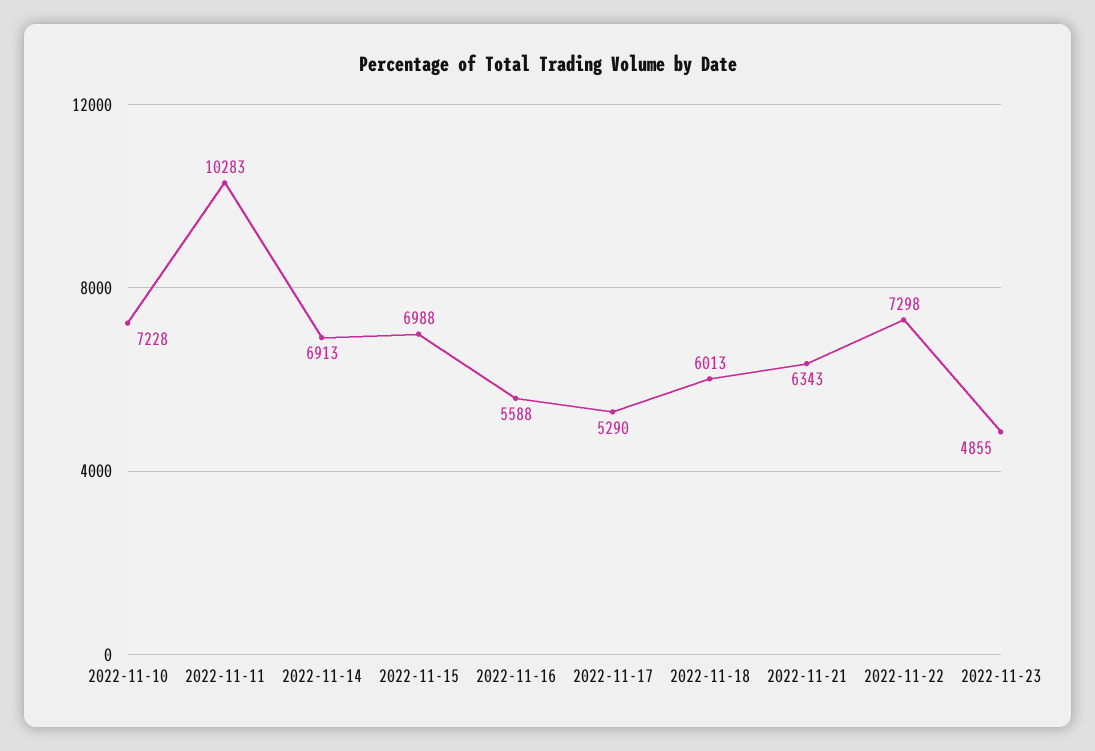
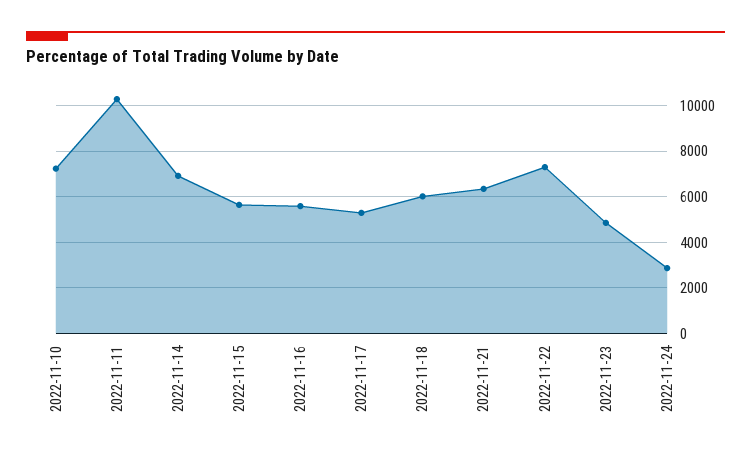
2022-11-15: 6988 -> 5500
2022-11-24: none -> 3000

